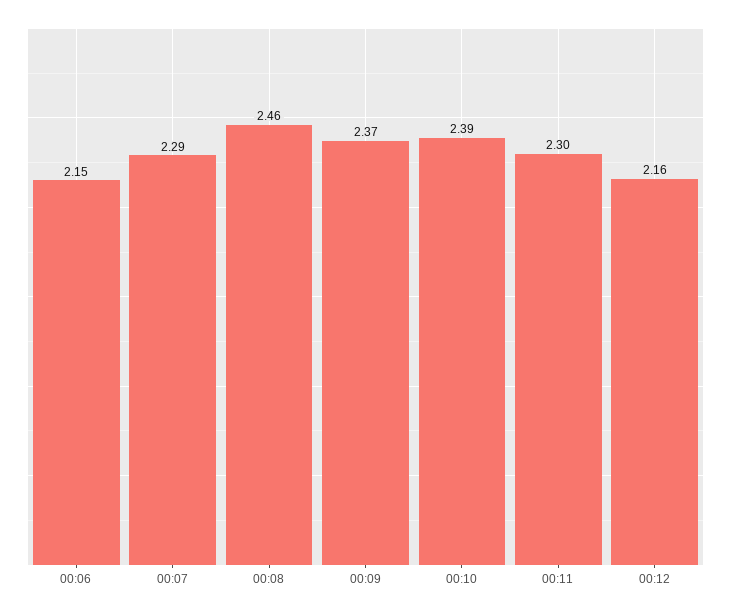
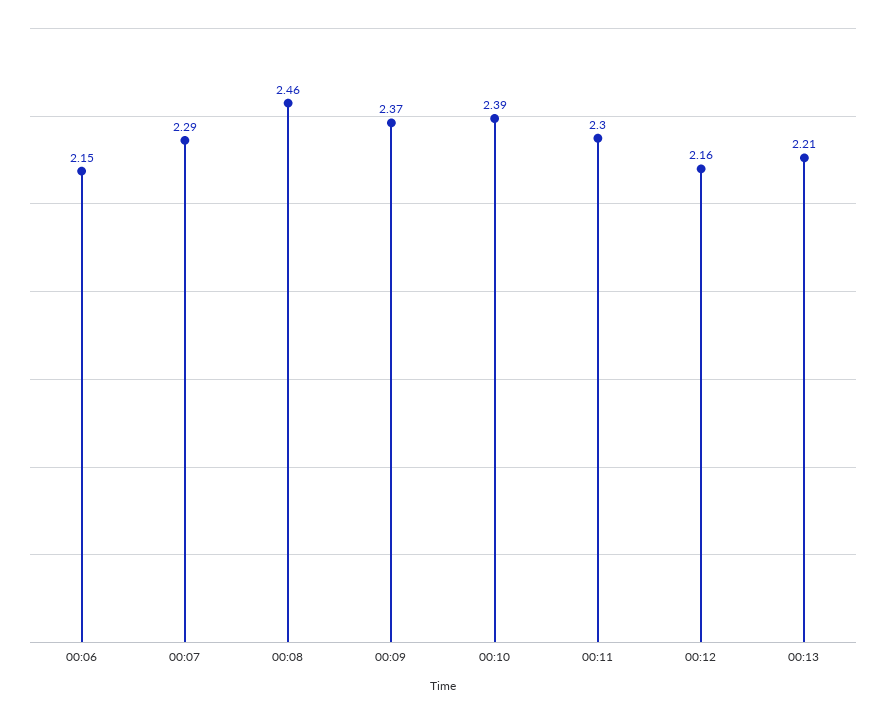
00:13: none -> 2.21

